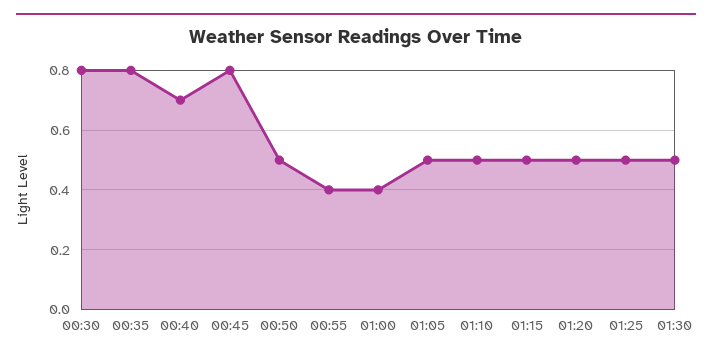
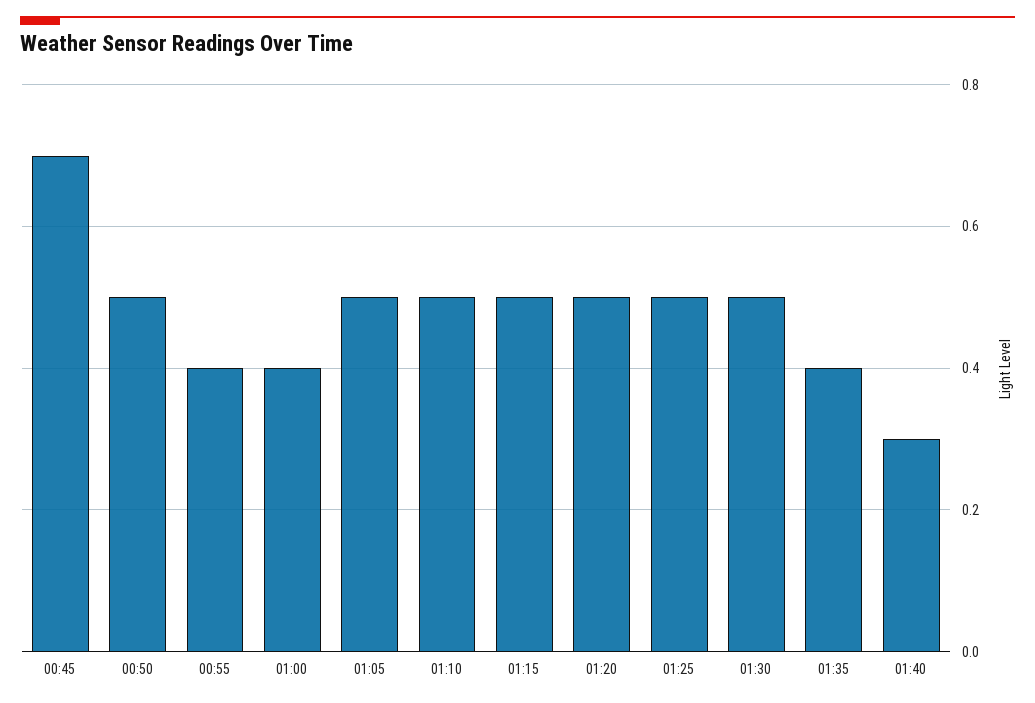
00:30: 0.8 -> none
00:35: 0.8 -> none
00:40: 0.7 -> none
00:45: 0.8 -> 0.7
01:35: none -> 0.4
01:40: none -> 0.3

